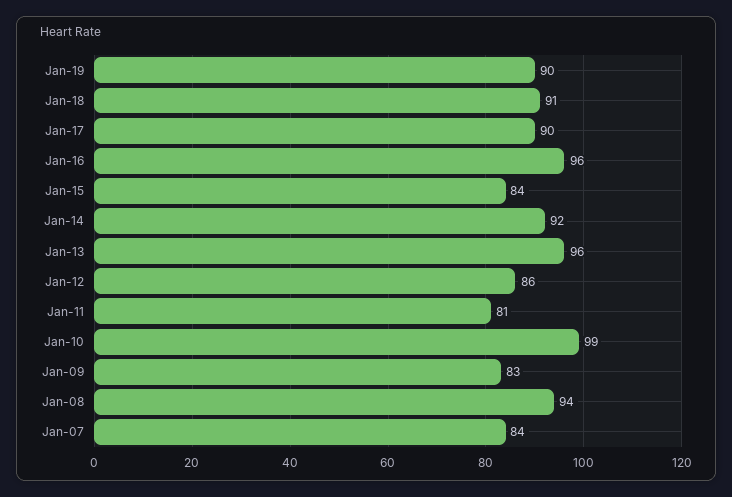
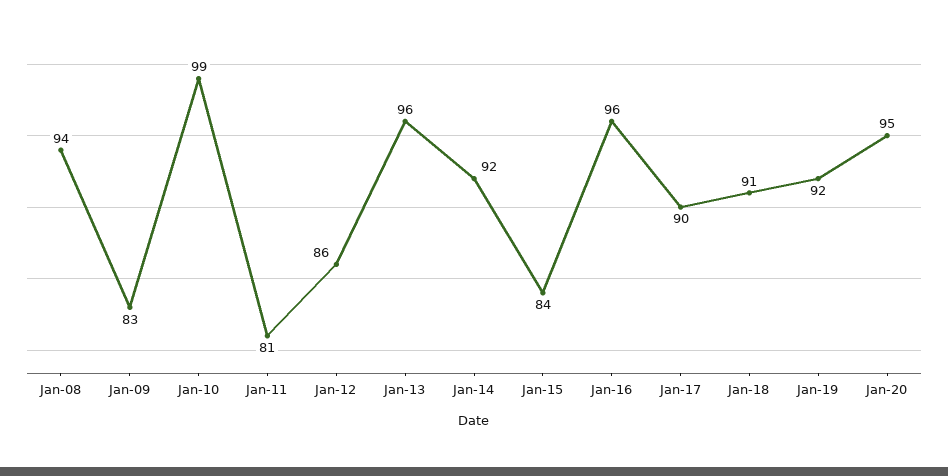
Jan-19: 90 -> 92
Jan-07: 84 -> none
Jan-20: none -> 95

